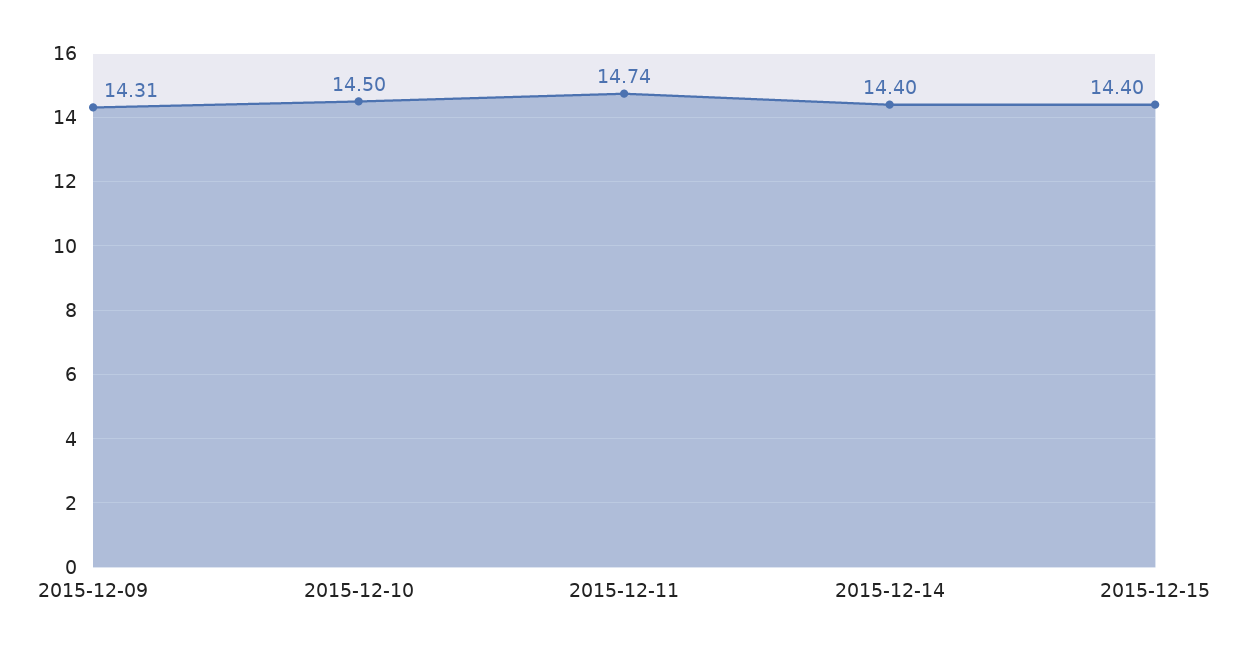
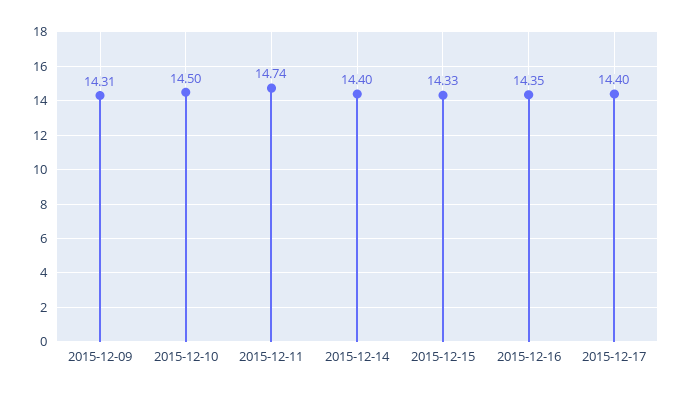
2015-12-15: 14.4 -> 14.33
2015-12-16: none -> 14.35
2015-12-17: none -> 14.4

